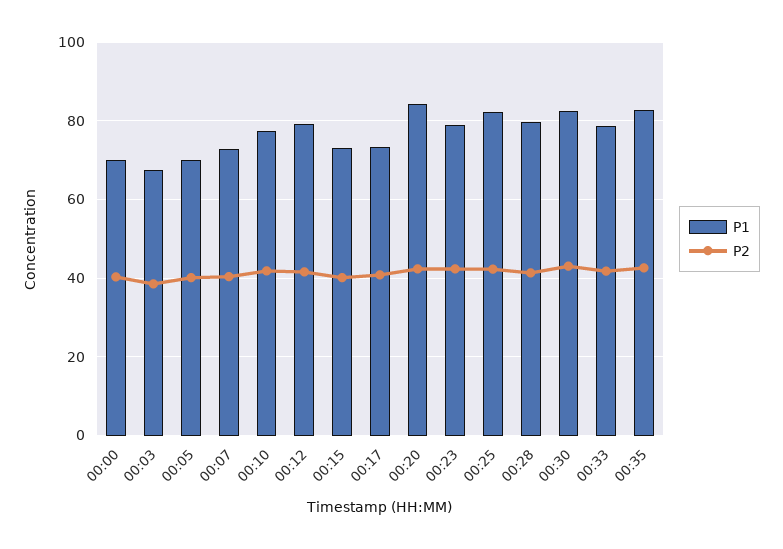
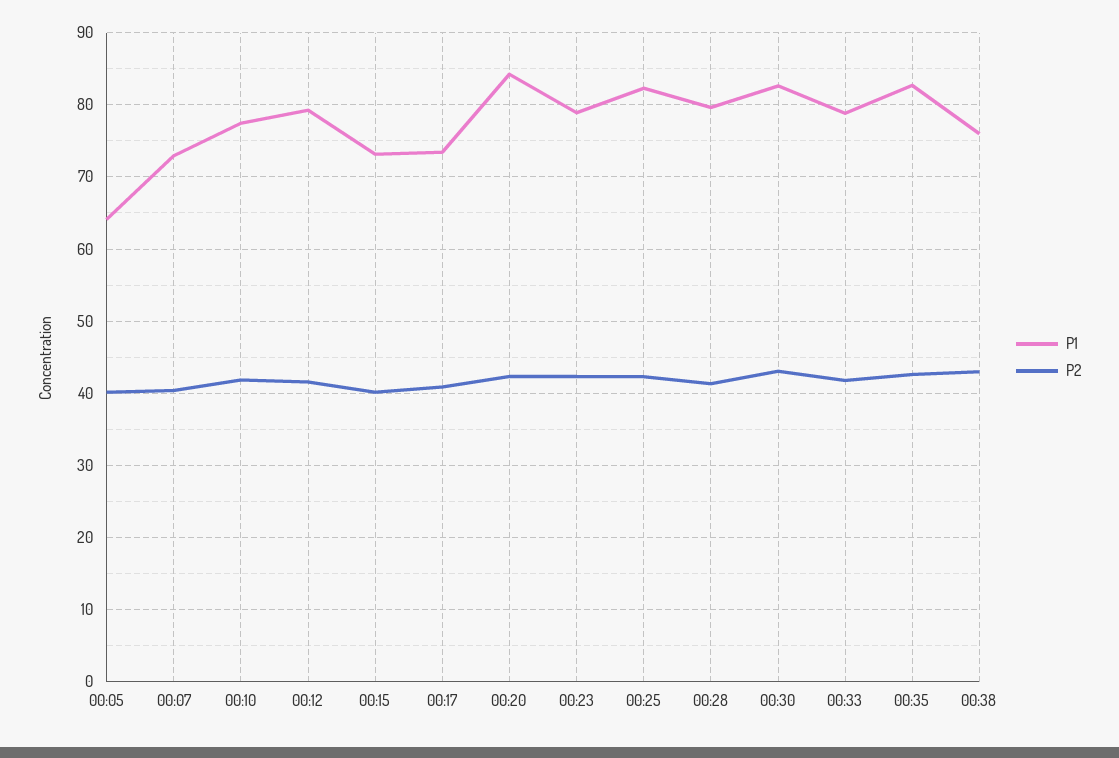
P1, 00:00: 70 -> none
P2, 00:00: 40 -> none
P1, 00:03: 68 -> none
P2, 00:03: 38 -> none
P1, 00:05: 70 -> 64
P1, 00:38: none -> 76
P2, 00:38: none -> 43

